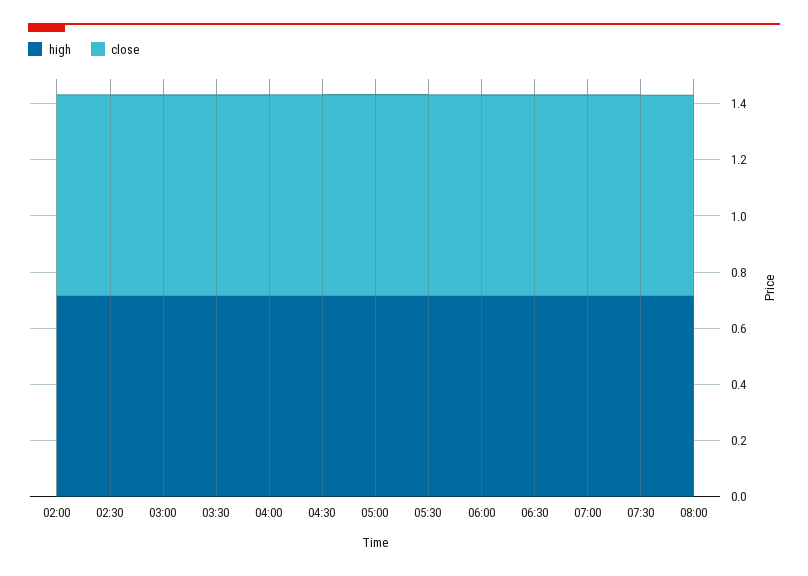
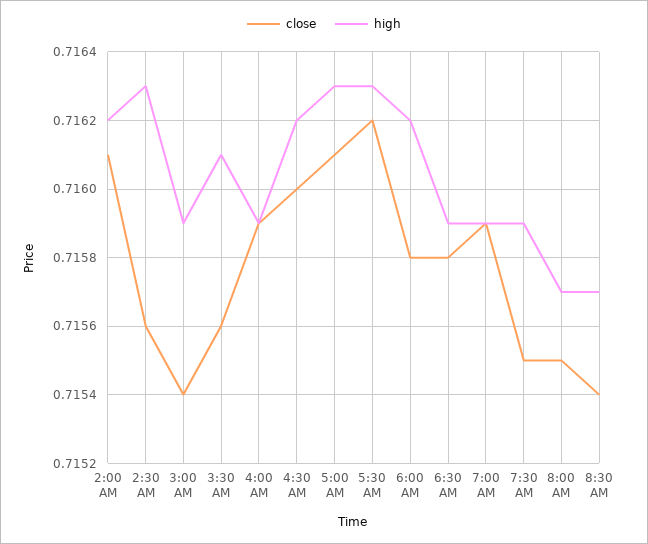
close, 8:30 AM: none -> 0.7154
high, 8:30 AM: none -> 0.7157

